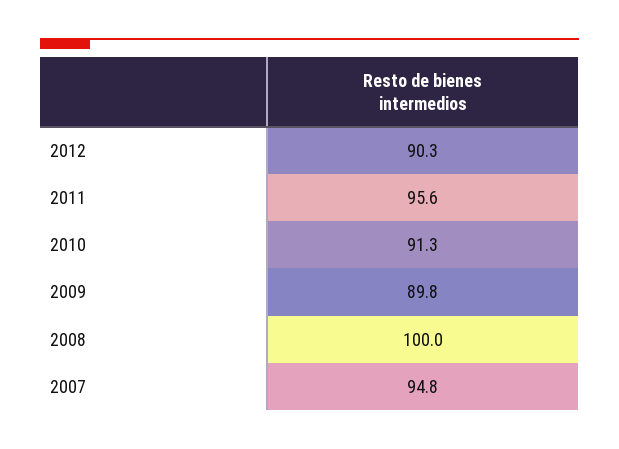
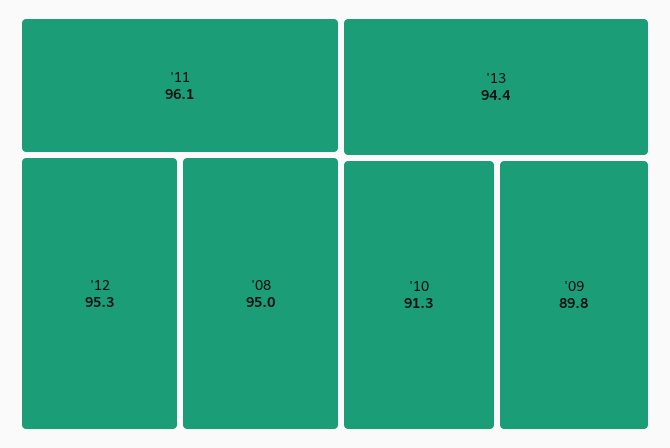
2012: 90.3 -> 95.3
2011: 95.6 -> 96.1
2008: 100 -> 95
2007: 94.8 -> none
'13: none -> 94.4

